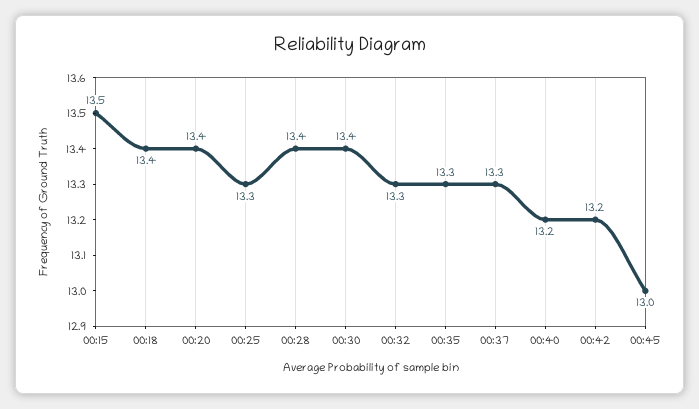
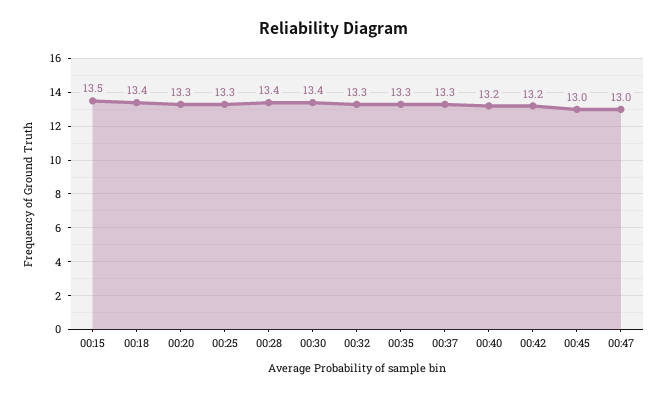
00:20: 13.4 -> 13.3
00:47: none -> 13

